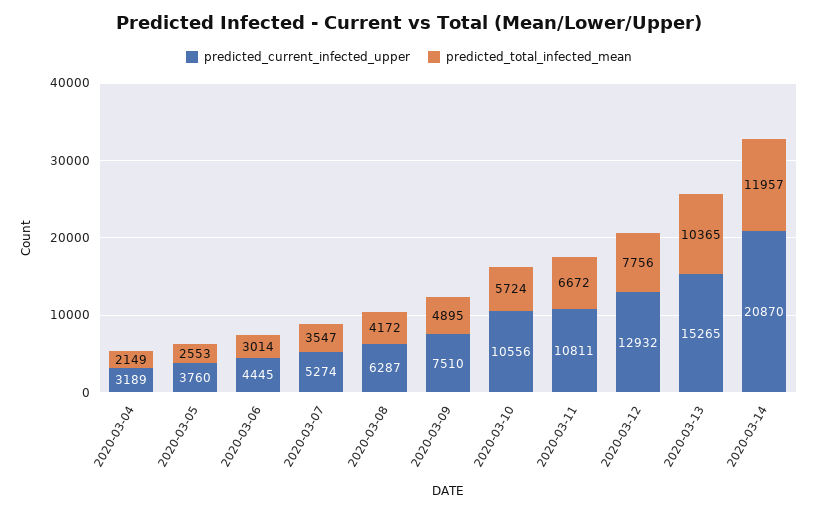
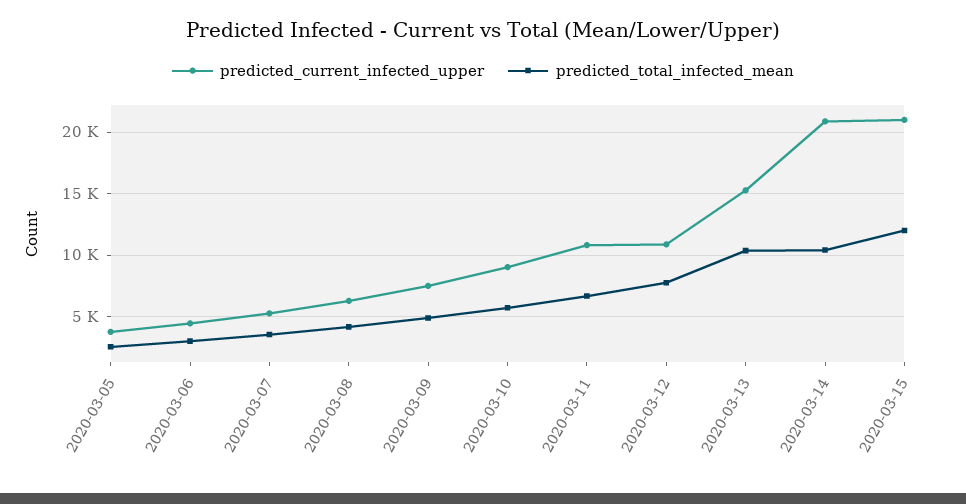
predicted_current_infected_upper, 2020-03-04: 3189 -> none
predicted_total_infected_mean, 2020-03-04: 2149 -> none
predicted_current_infected_upper, 2020-03-10: 10556 -> 9000
predicted_current_infected_upper, 2020-03-12: 12932 -> 11000
predicted_total_infected_mean, 2020-03-14: 11957 -> 10500
predicted_current_infected_upper, 2020-03-15: none -> 21000
predicted_total_infected_mean, 2020-03-15: none -> 12000

